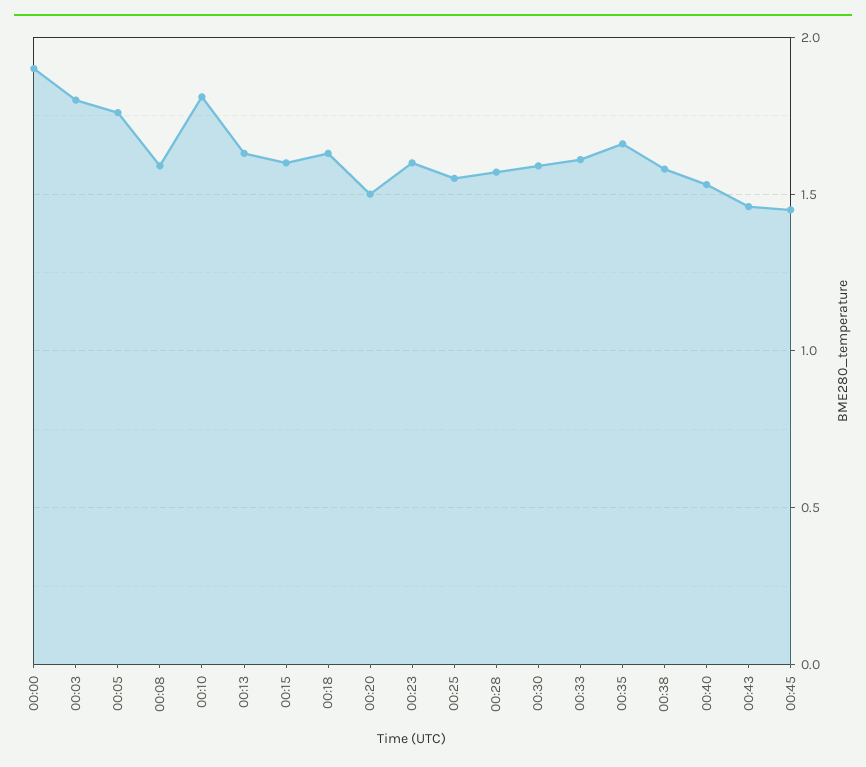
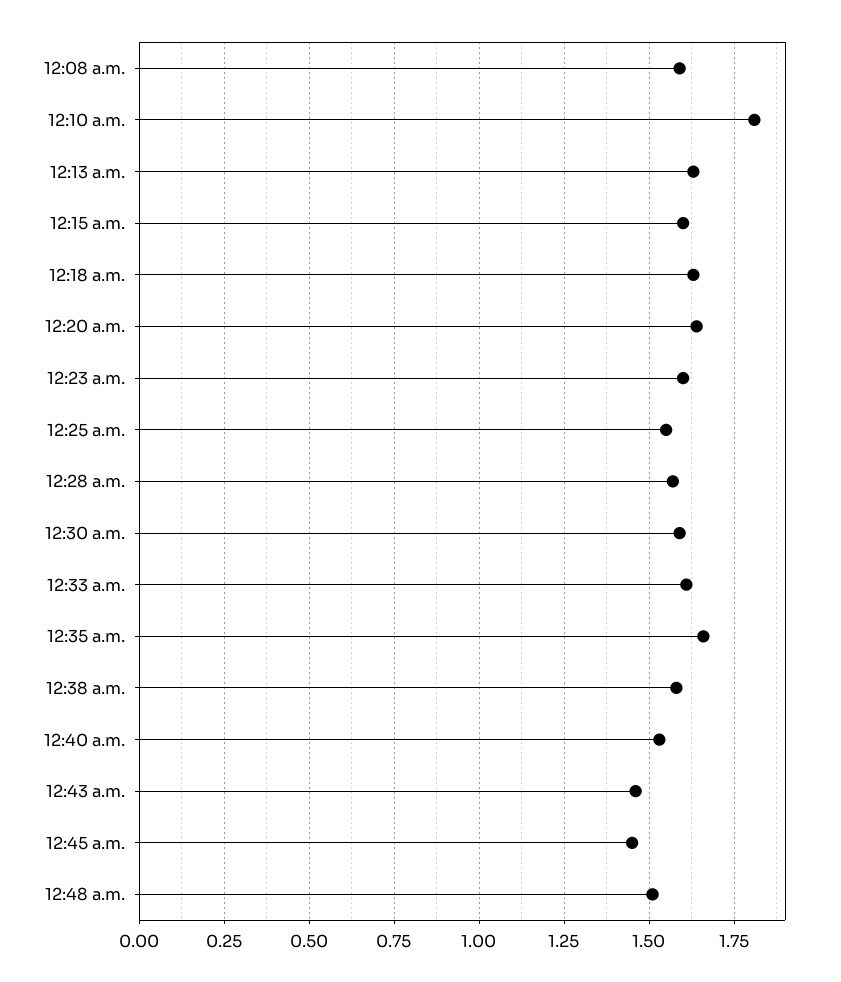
00:00: 1.9 -> none
00:03: 1.8 -> none
00:05: 1.75 -> none
00:20: 1.5 -> 1.65
12:48 a.m.: none -> 1.5

